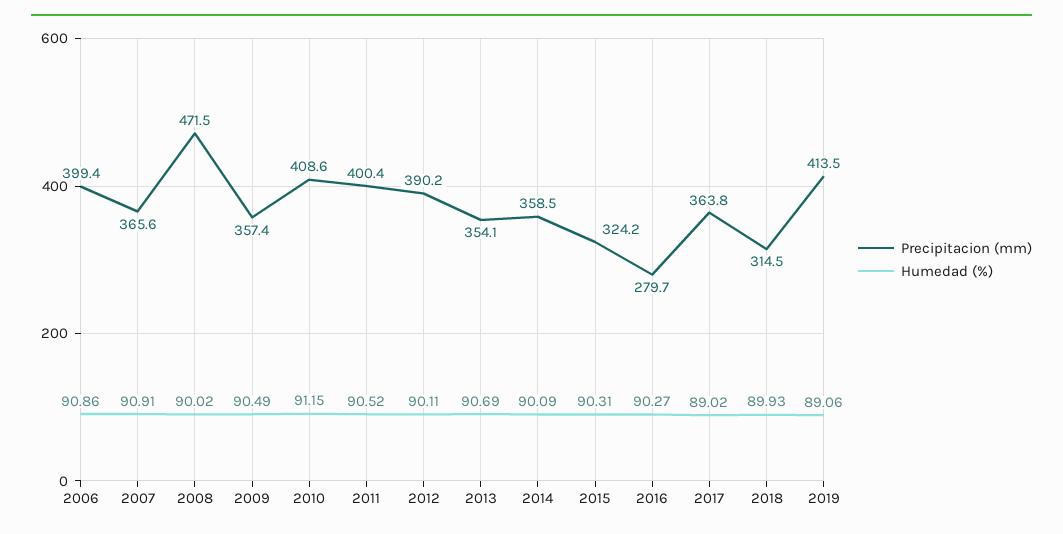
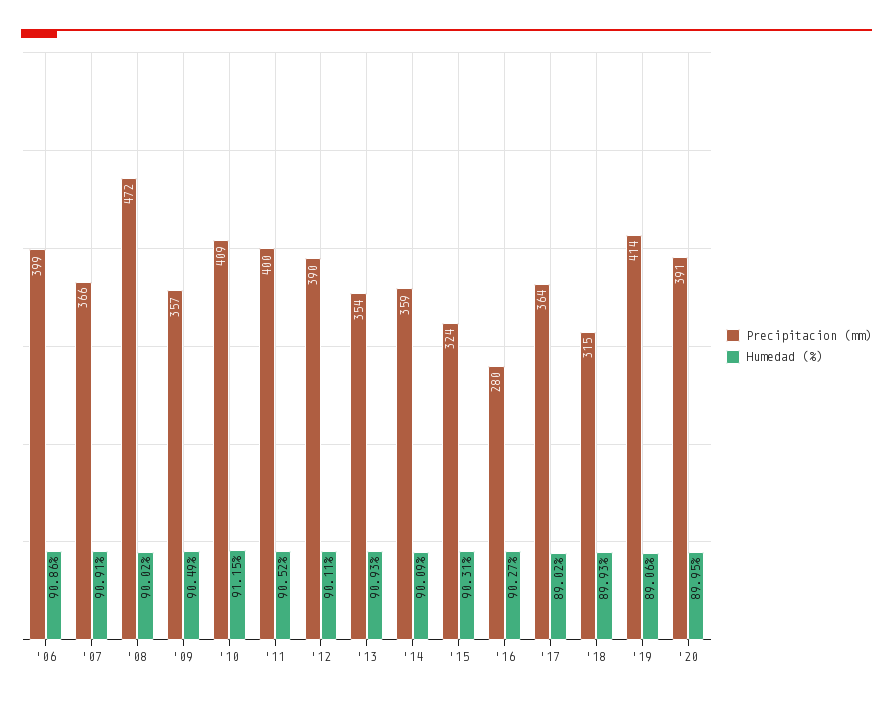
Humedad (%), 2013: 90.69 -> 90.93
Precipitacion (mm), '20: none -> 391
Humedad (%), '20: none -> 89.95

